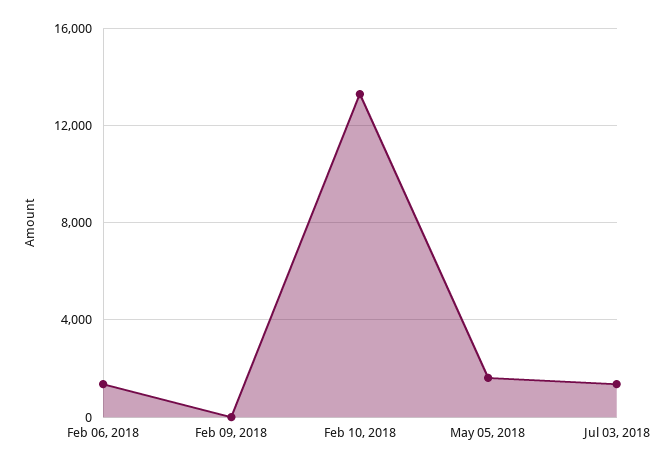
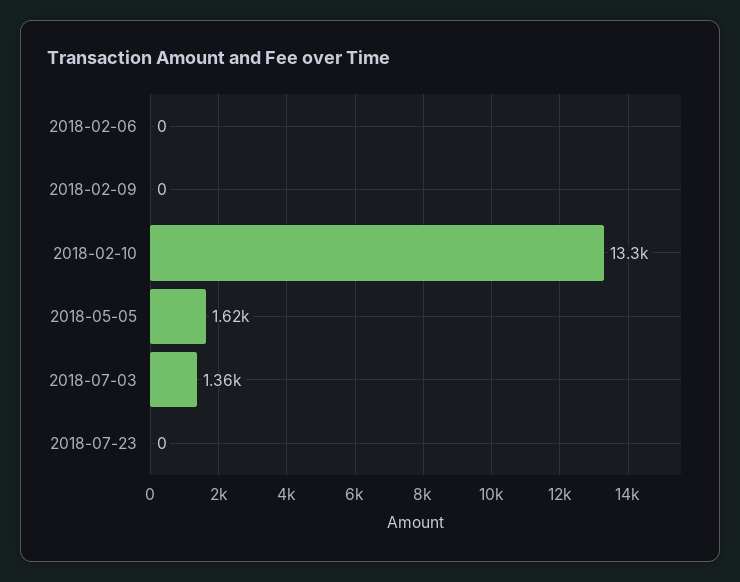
Feb 06, 2018: 1500 -> 0
2018-07-23: none -> 0

